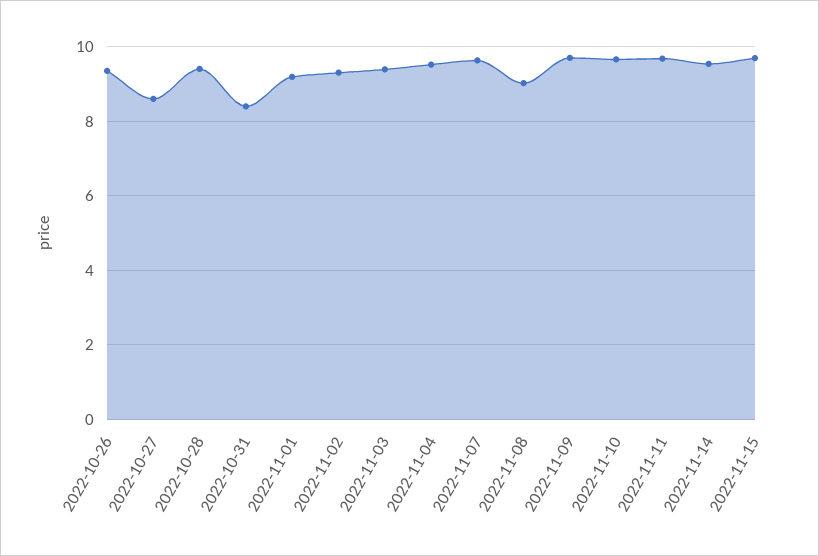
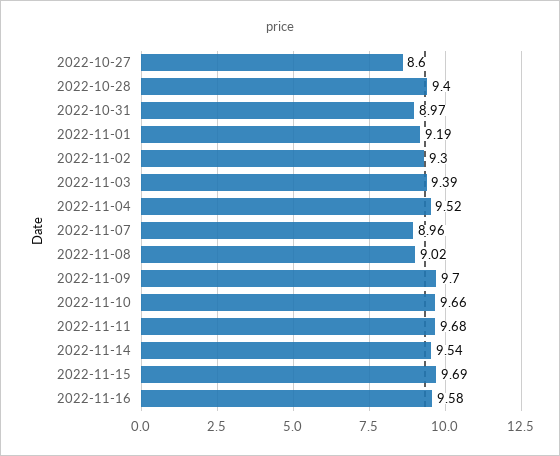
2022-10-26: 9.4 -> none
2022-10-31: 8.4 -> 8.97
2022-11-07: 9.6 -> 8.96
2022-11-16: none -> 9.58

